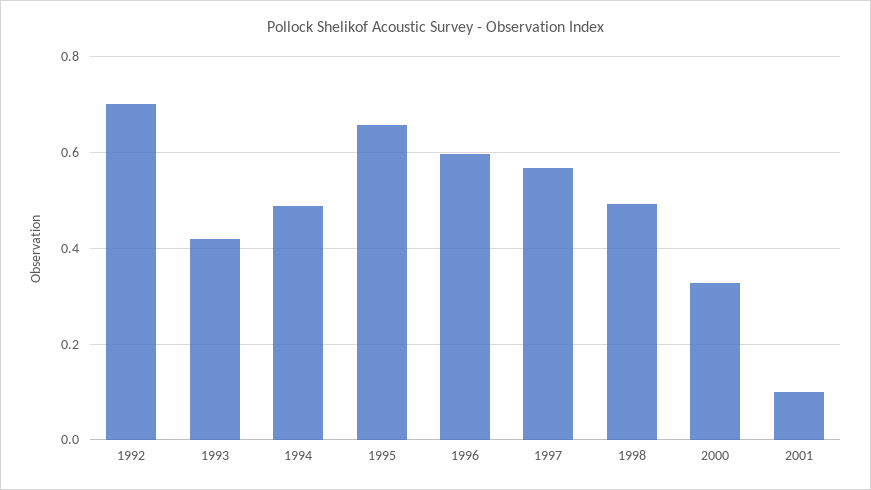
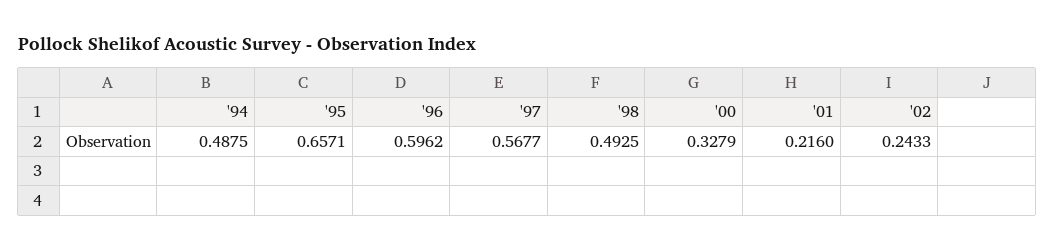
1992: 0.7 -> none
1993: 0.42 -> none
2001: 0.1 -> 0.216
'02: none -> 0.2433

